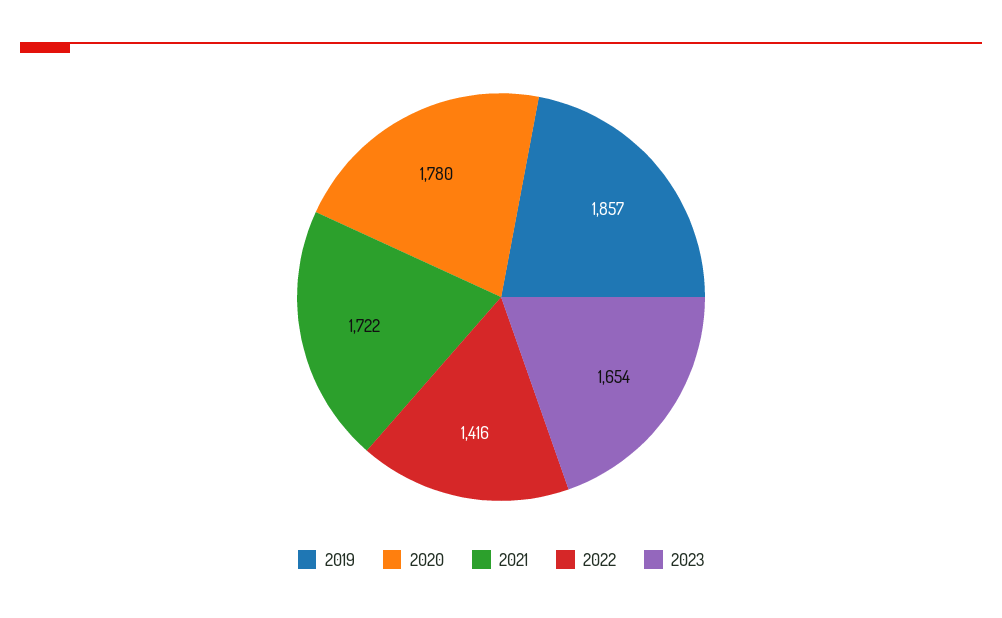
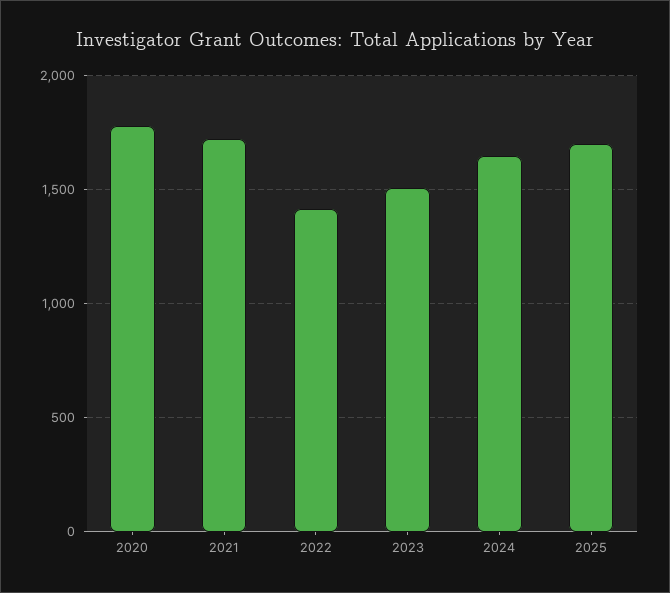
2019: 1857 -> none
2023: 1654 -> 1500
2024: none -> 1650
2025: none -> 1700

